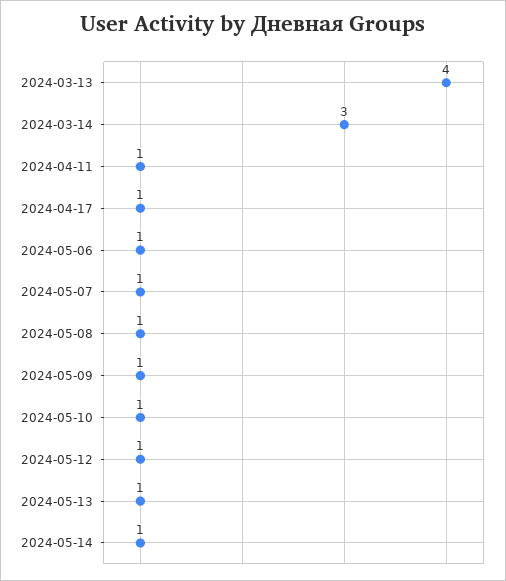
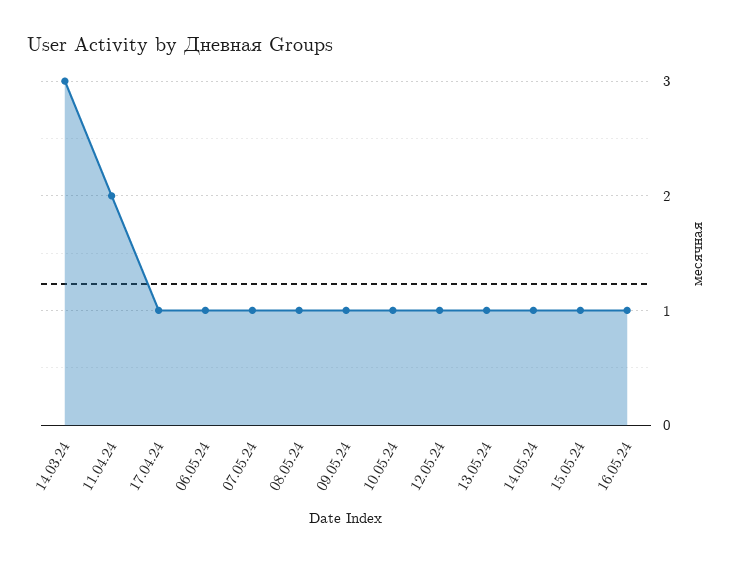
2024-03-13: 4 -> none
2024-04-11: 1 -> 2
15.05.24: none -> 1
16.05.24: none -> 1

